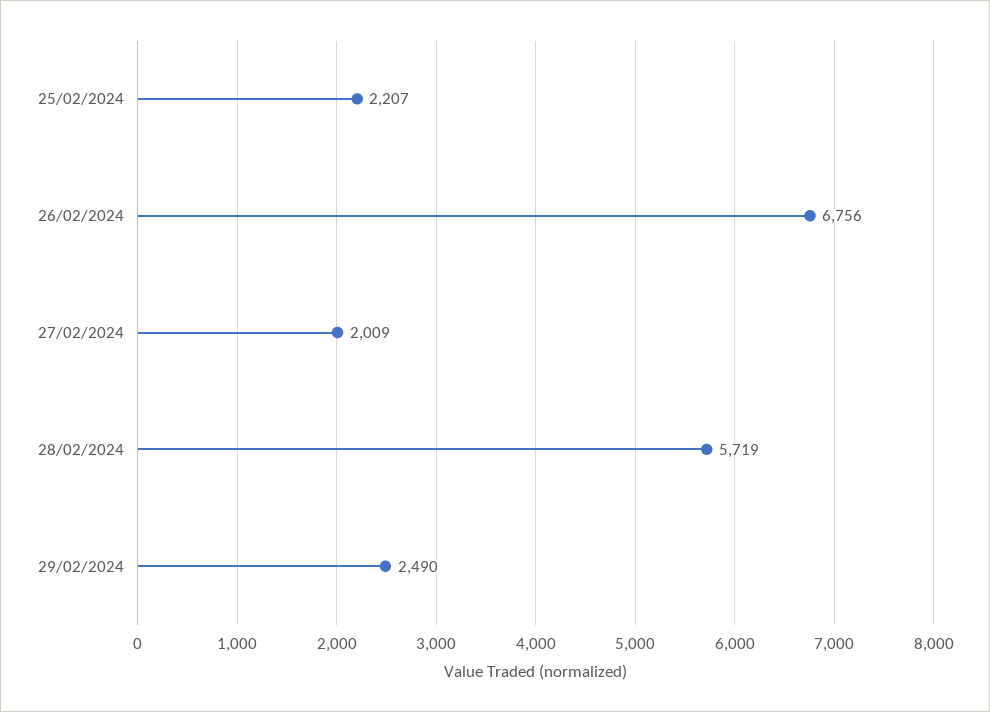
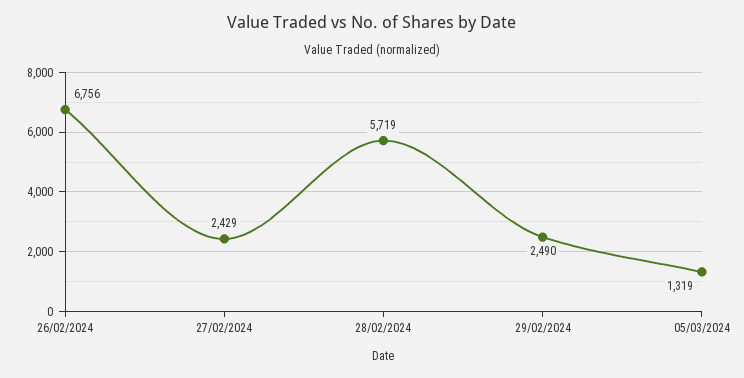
25/02/2024: 2207 -> none
27/02/2024: 2009 -> 2429
05/03/2024: none -> 1319

